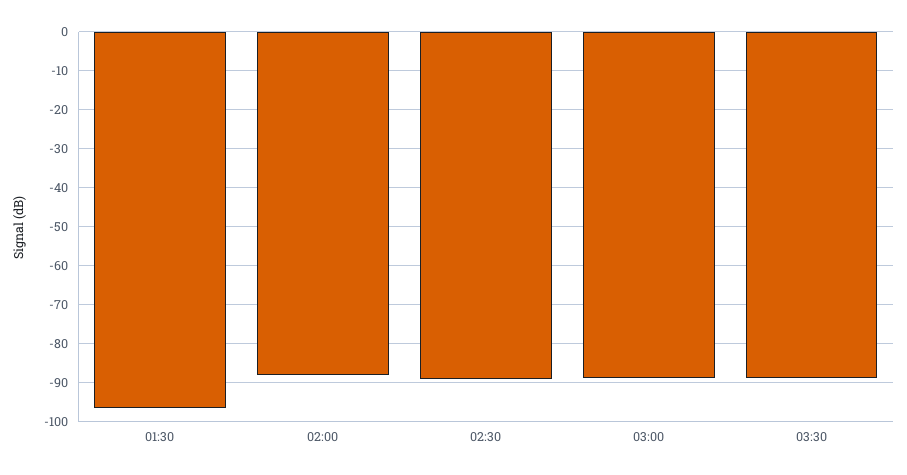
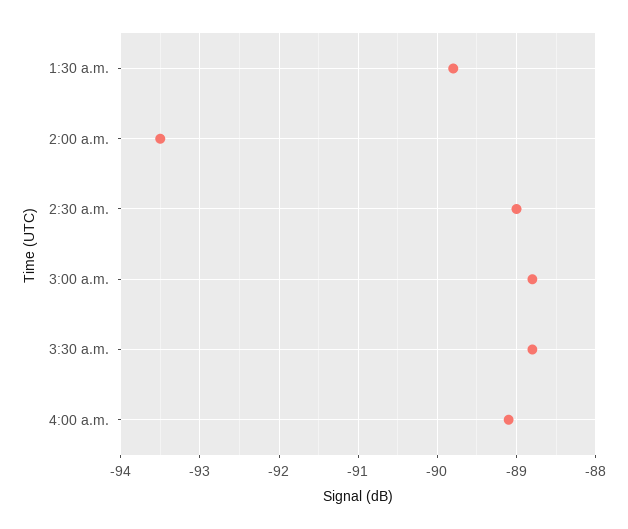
01:30: -96 -> -89.8
02:00: -88 -> -93.5
4:00 a.m.: none -> -89.1

